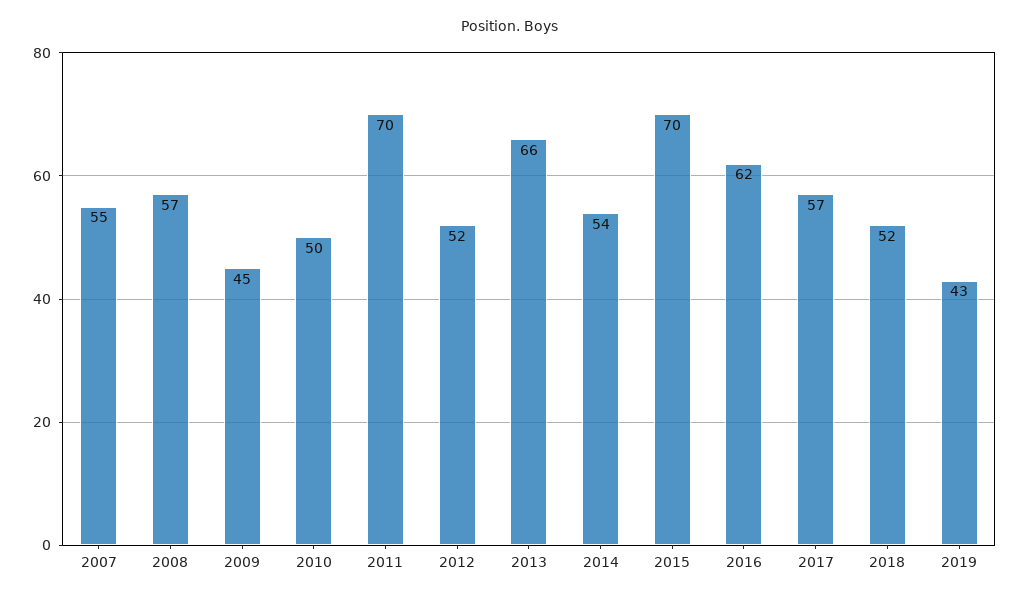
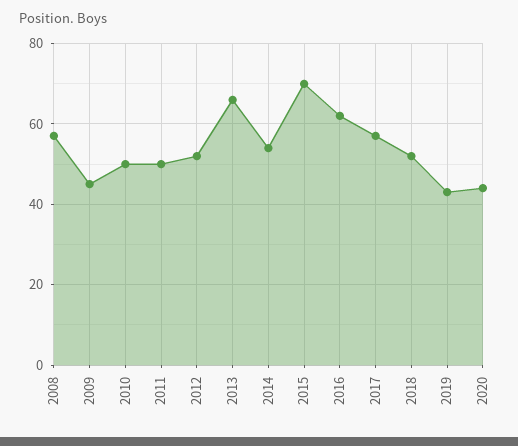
2007: 55 -> none
2011: 70 -> 50
2020: none -> 45

